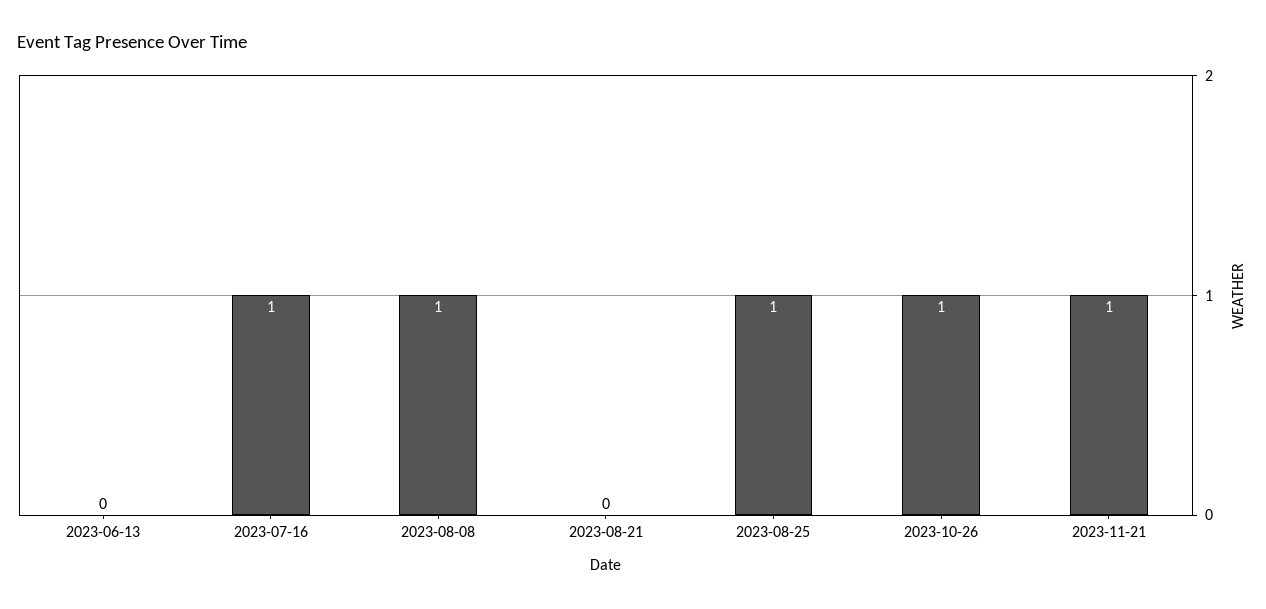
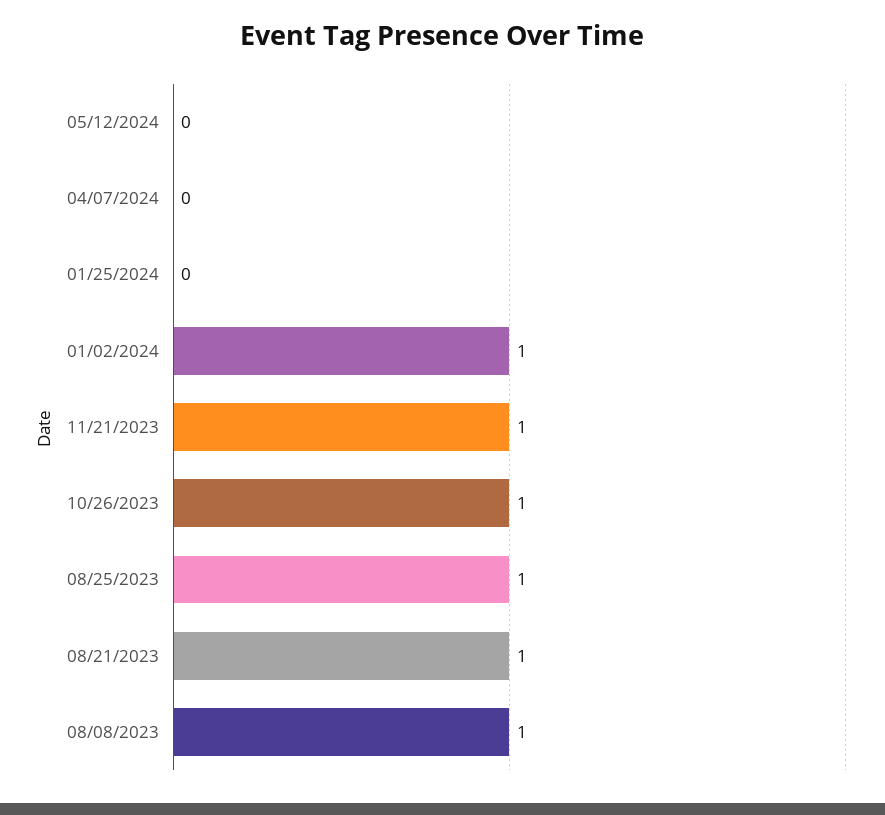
2023-06-13: 0 -> none
2023-07-16: 1 -> none
2023-08-21: 0 -> 1
05/12/2024: none -> 0
04/07/2024: none -> 0
01/25/2024: none -> 0
01/02/2024: none -> 1

